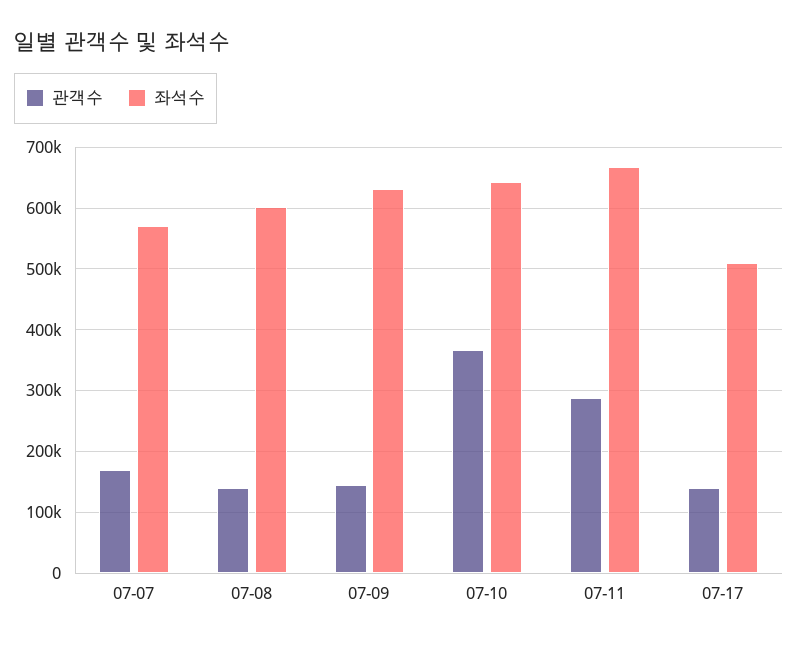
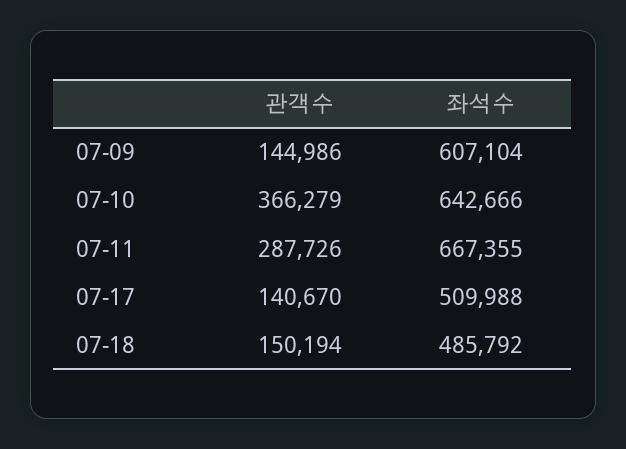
관객수, 07-07: 170000 -> none
좌석수, 07-07: 570000 -> none
관객수, 07-08: 140000 -> none
좌석수, 07-08: 600000 -> none
좌석수, 07-09: 630000 -> 607104
관객수, 07-18: none -> 150194
좌석수, 07-18: none -> 485792

